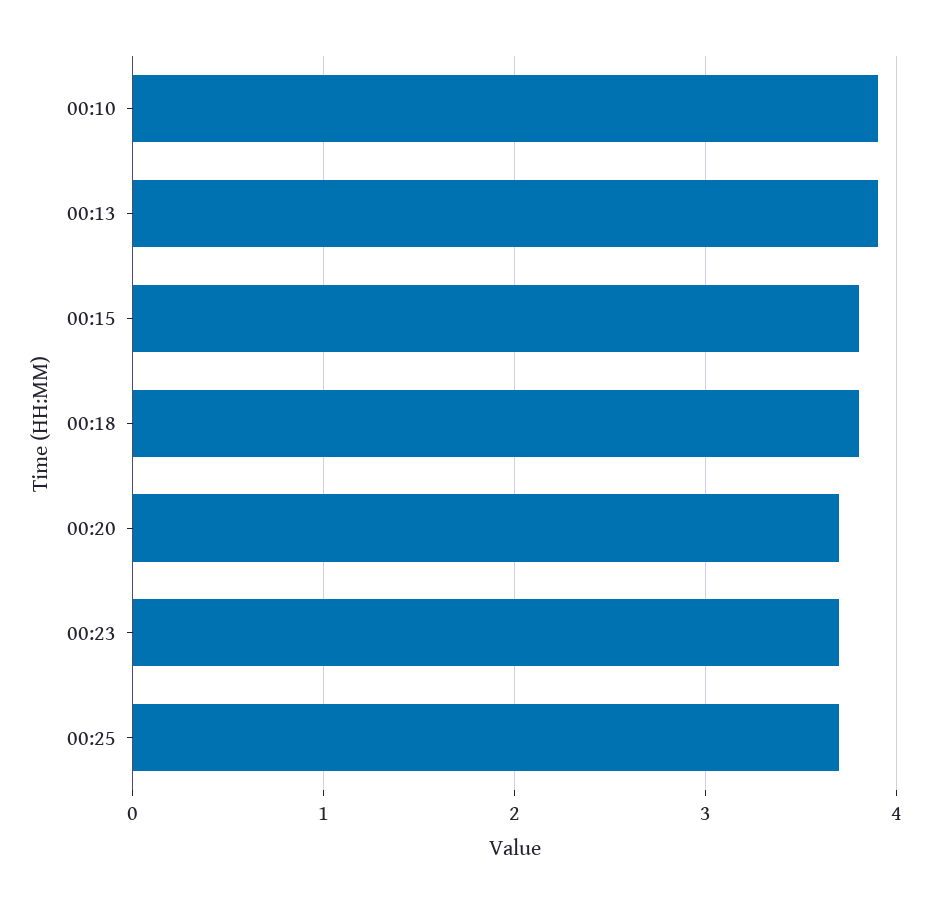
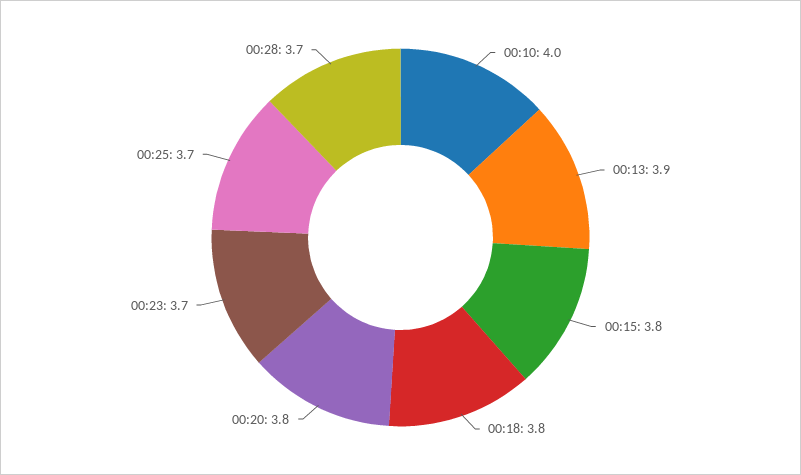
00:10: 3.9 -> 4
00:20: 3.7 -> 3.8
00:28: none -> 3.7

